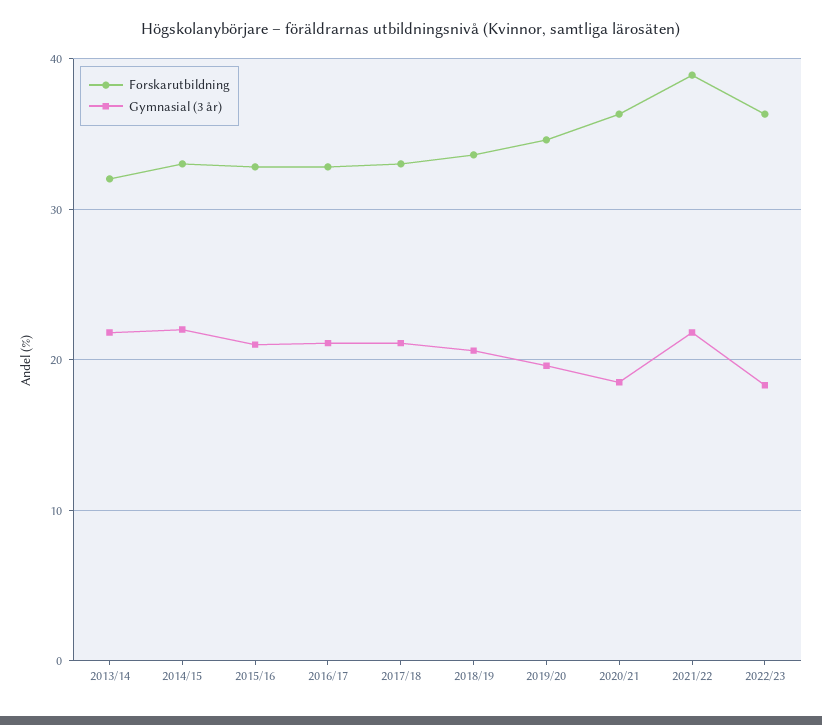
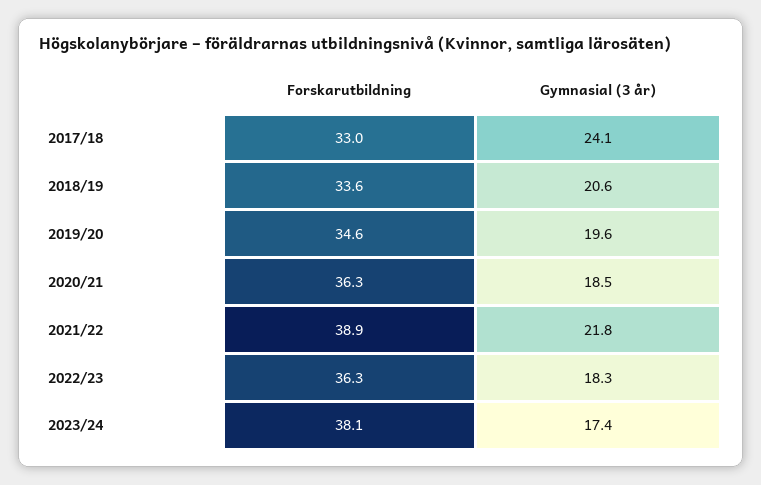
Forskarutbildning, 2013/14: 32 -> none
Gymnasial (3 år), 2013/14: 22 -> none
Forskarutbildning, 2014/15: 33 -> none
Gymnasial (3 år), 2014/15: 22 -> none
Forskarutbildning, 2015/16: 33 -> none
Gymnasial (3 år), 2015/16: 21 -> none
Forskarutbildning, 2016/17: 33 -> none
Gymnasial (3 år), 2016/17: 21 -> none
Gymnasial (3 år), 2017/18: 21 -> 24.1
Forskarutbildning, 2023/24: none -> 38.1
Gymnasial (3 år), 2023/24: none -> 17.4

